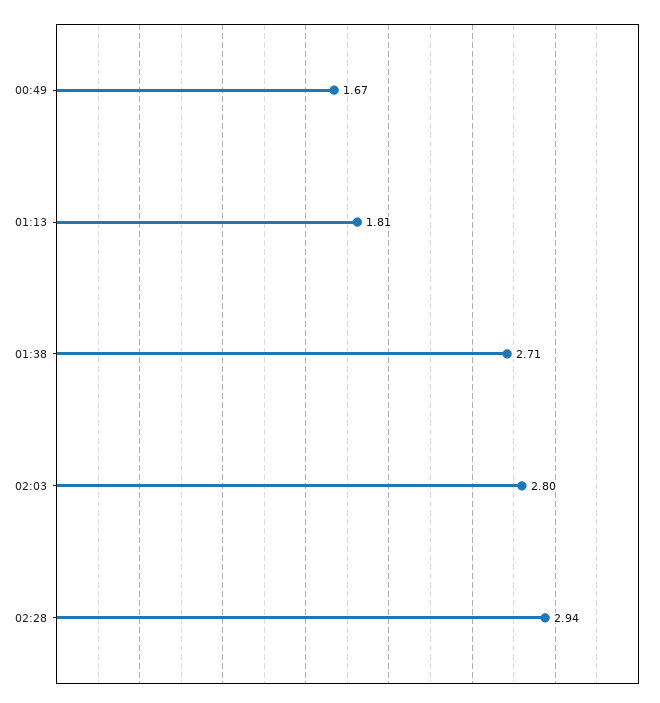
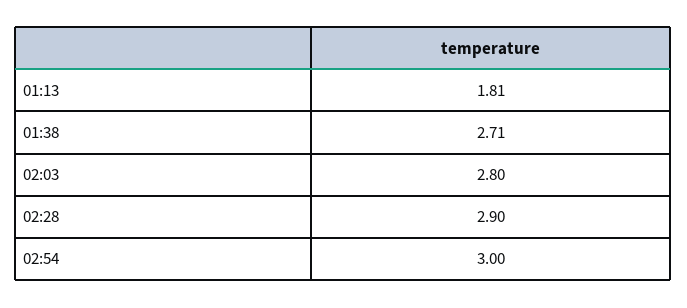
00:49: 1.67 -> none
02:28: 2.94 -> 2.9
02:54: none -> 3

